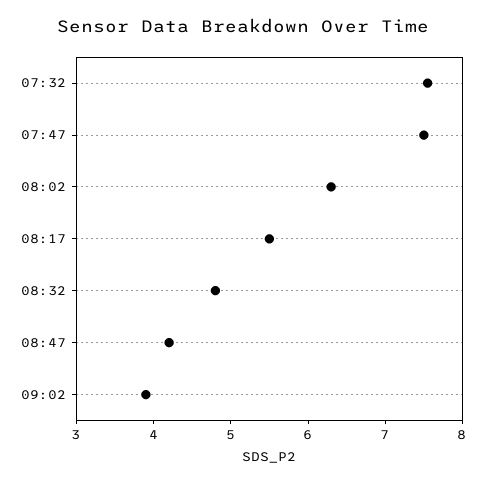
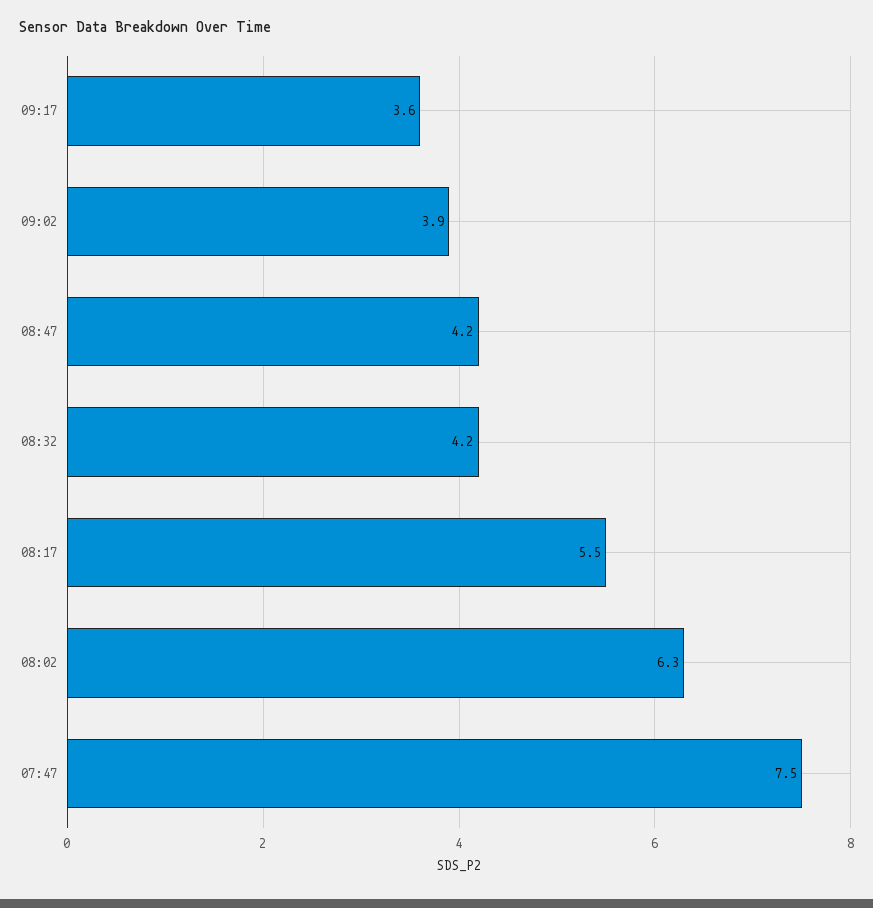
07:32: 7.6 -> none
08:32: 4.8 -> 4.2
09:17: none -> 3.6

